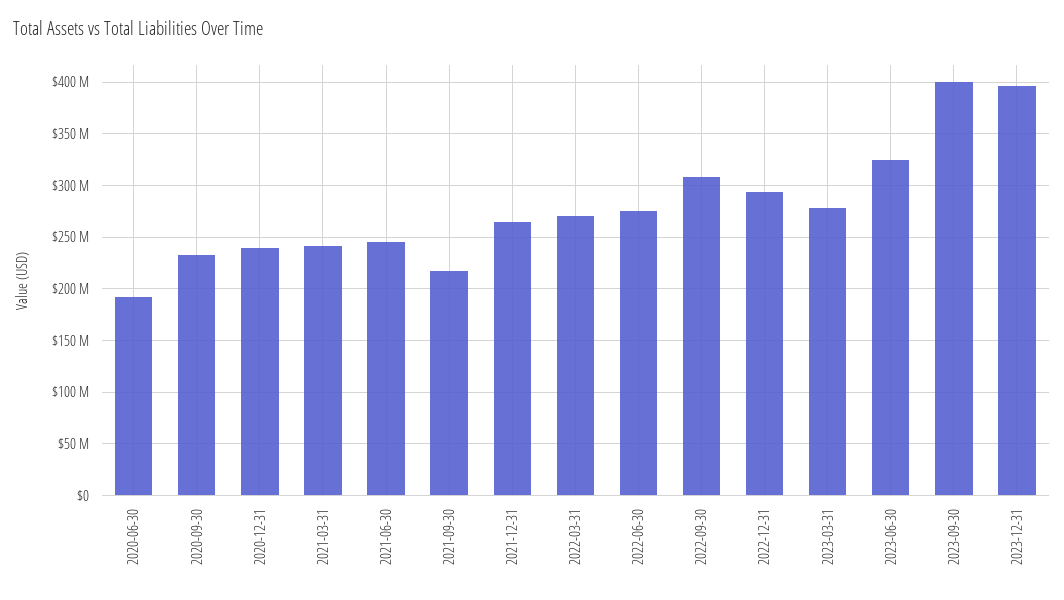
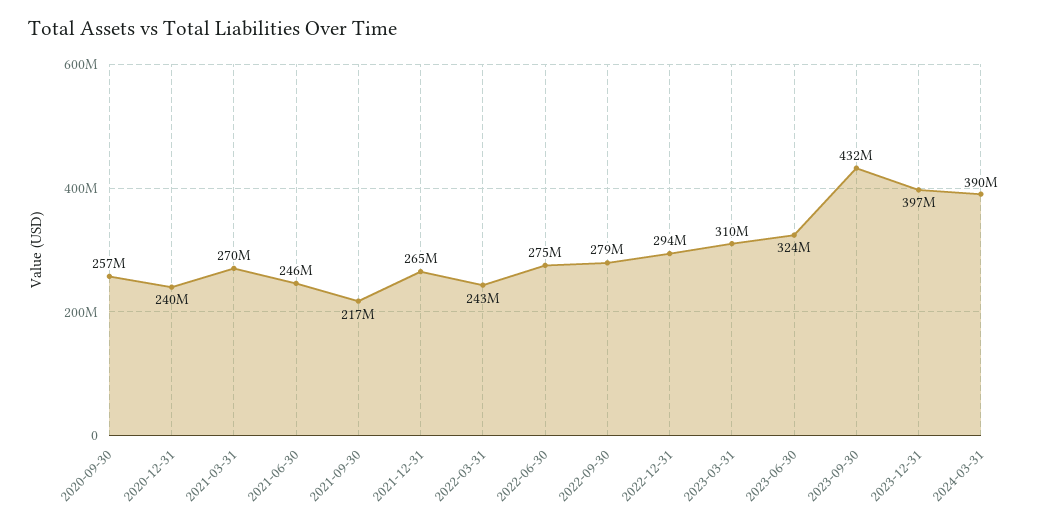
2020-06-30: 190000000 -> none
2020-09-30: 230000000 -> 257000000
2021-03-31: 240000000 -> 270000000
2022-03-31: 270000000 -> 243000000
2022-09-30: 310000000 -> 279000000
2023-03-31: 280000000 -> 310000000
2023-09-30: 400000000 -> 432000000
2024-03-31: none -> 390000000

